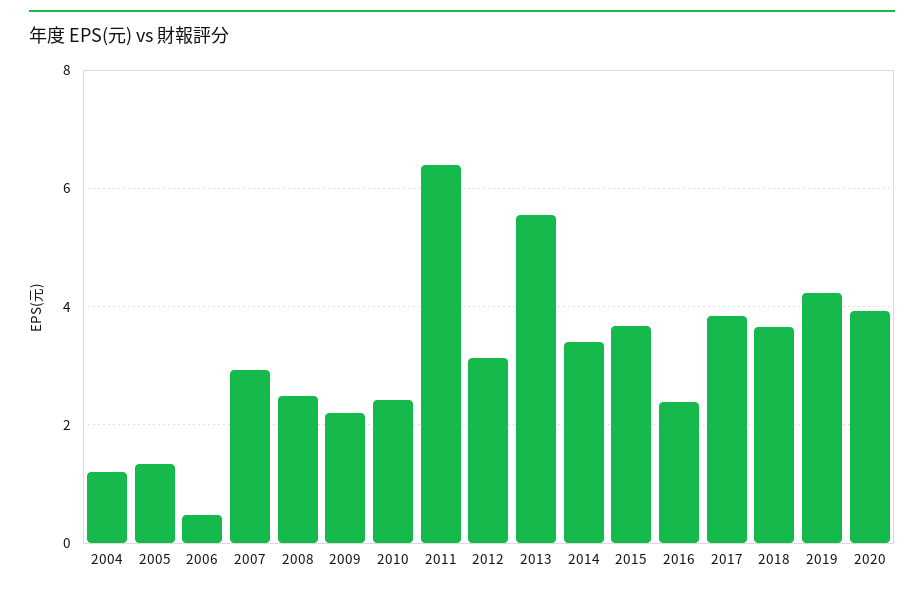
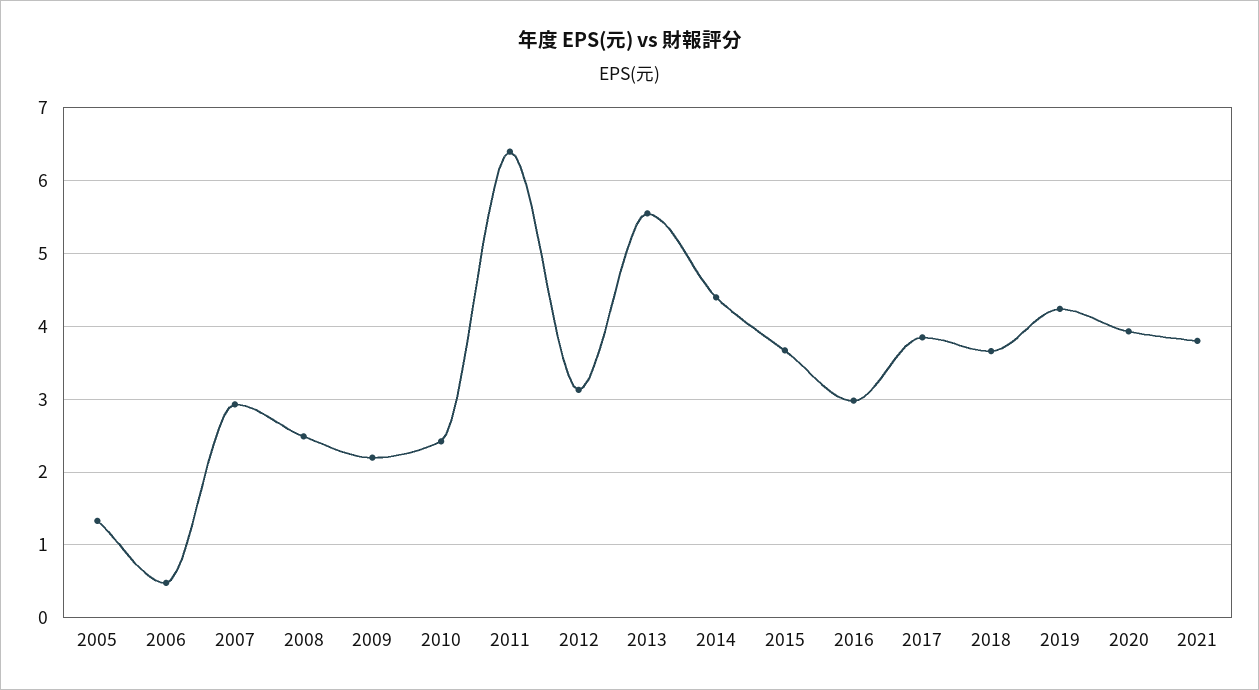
2004: 1.2 -> none
2014: 3.4 -> 4.4
2016: 2.4 -> 3
2021: none -> 3.8

